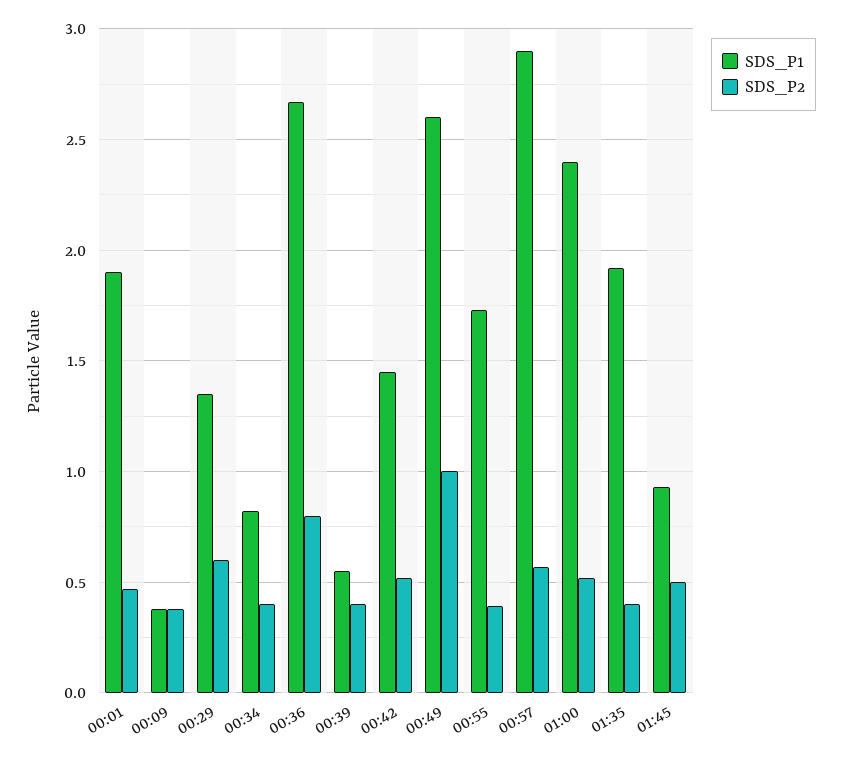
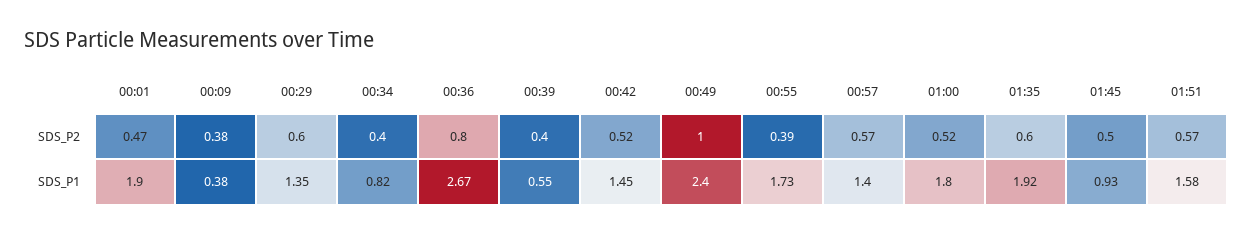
SDS_P1, 00:49: 2.6 -> 2.4
SDS_P1, 00:57: 2.9 -> 1.4
SDS_P1, 01:00: 2.4 -> 1.8
SDS_P2, 01:35: 0.4 -> 0.6
SDS_P2, 01:51: none -> 0.57
SDS_P1, 01:51: none -> 1.58

